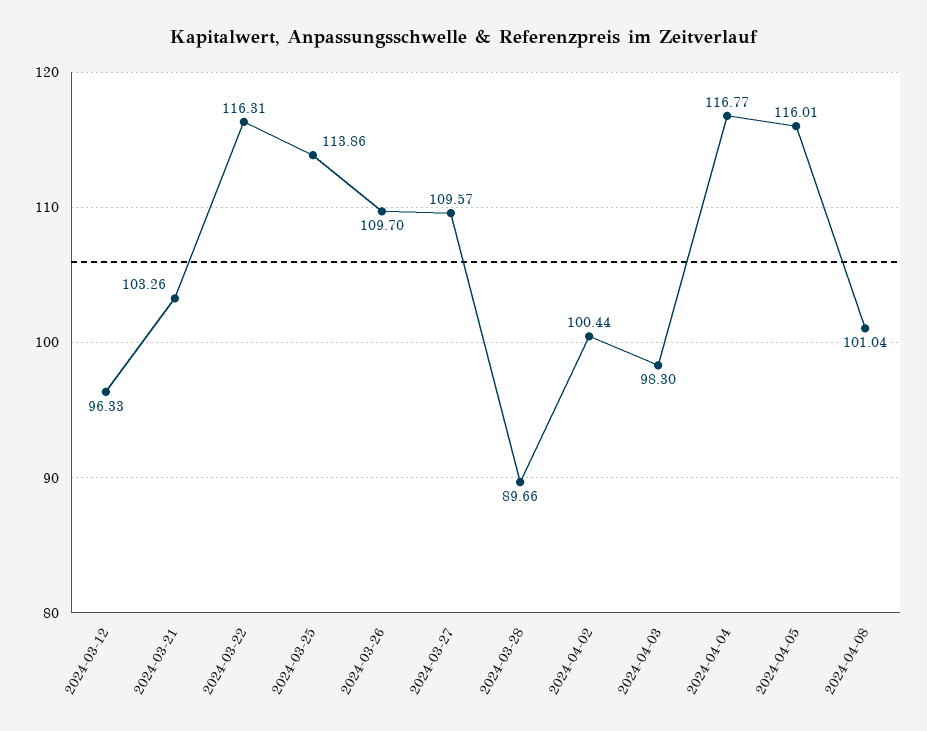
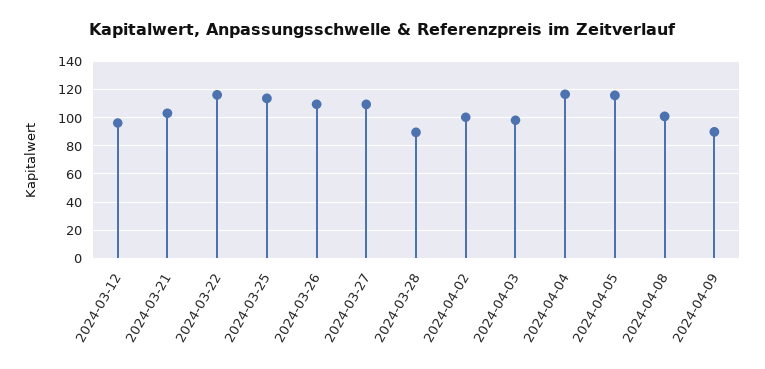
2024-04-09: none -> 90

